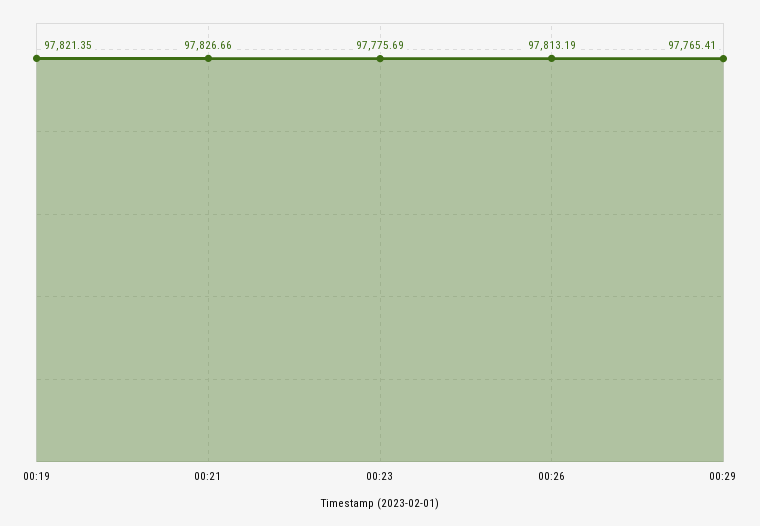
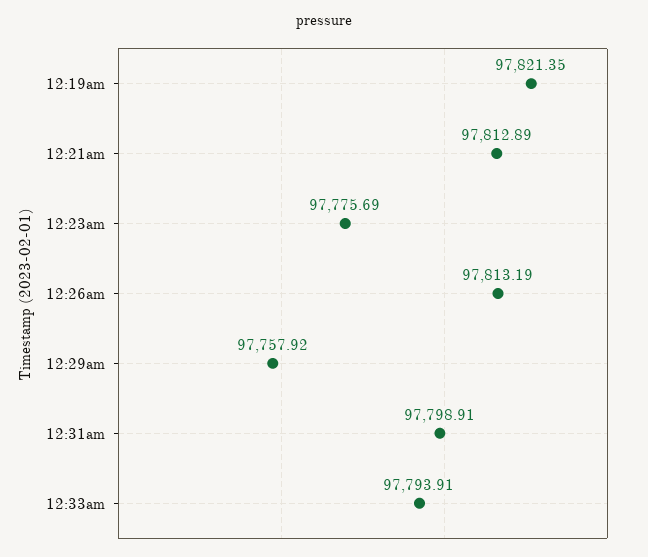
00:21: 97826.66 -> 97812.89
00:29: 97765.41 -> 97757.92
12:31am: none -> 97798.91
12:33am: none -> 97793.91

